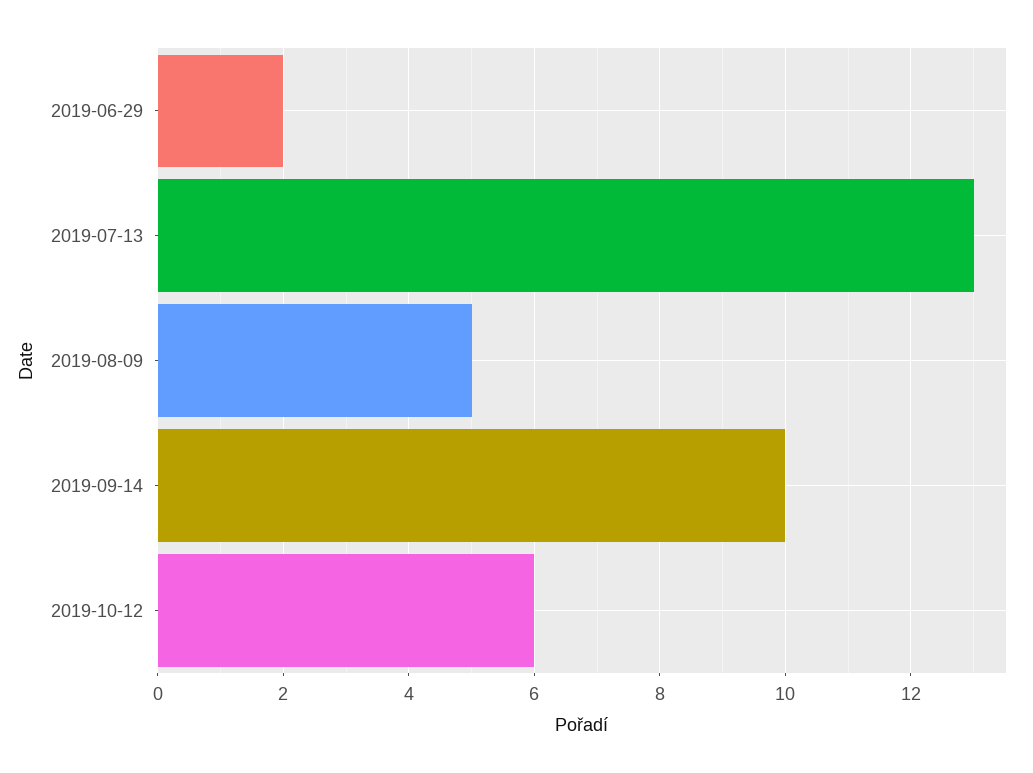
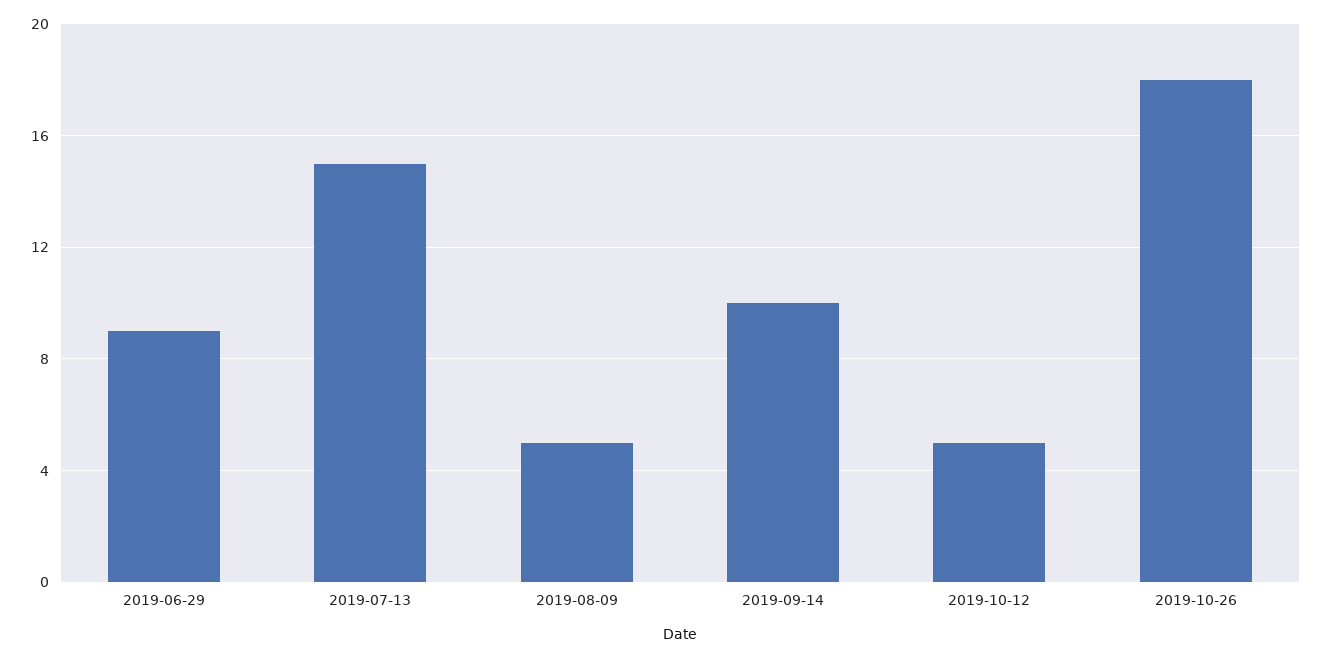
2019-06-29: 2 -> 9
2019-07-13: 13 -> 15
2019-10-12: 6 -> 5
2019-10-26: none -> 18

